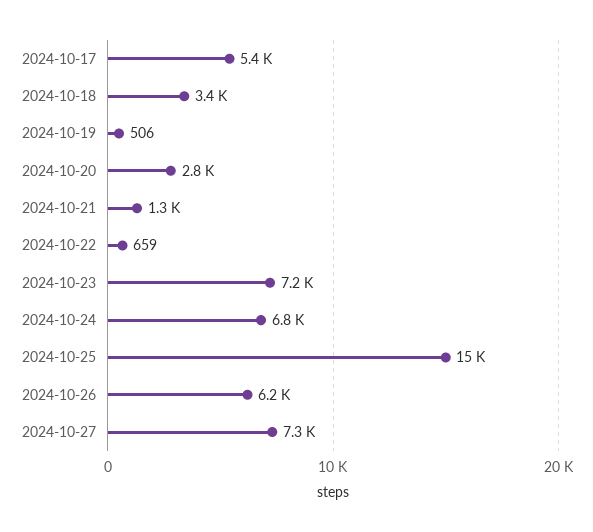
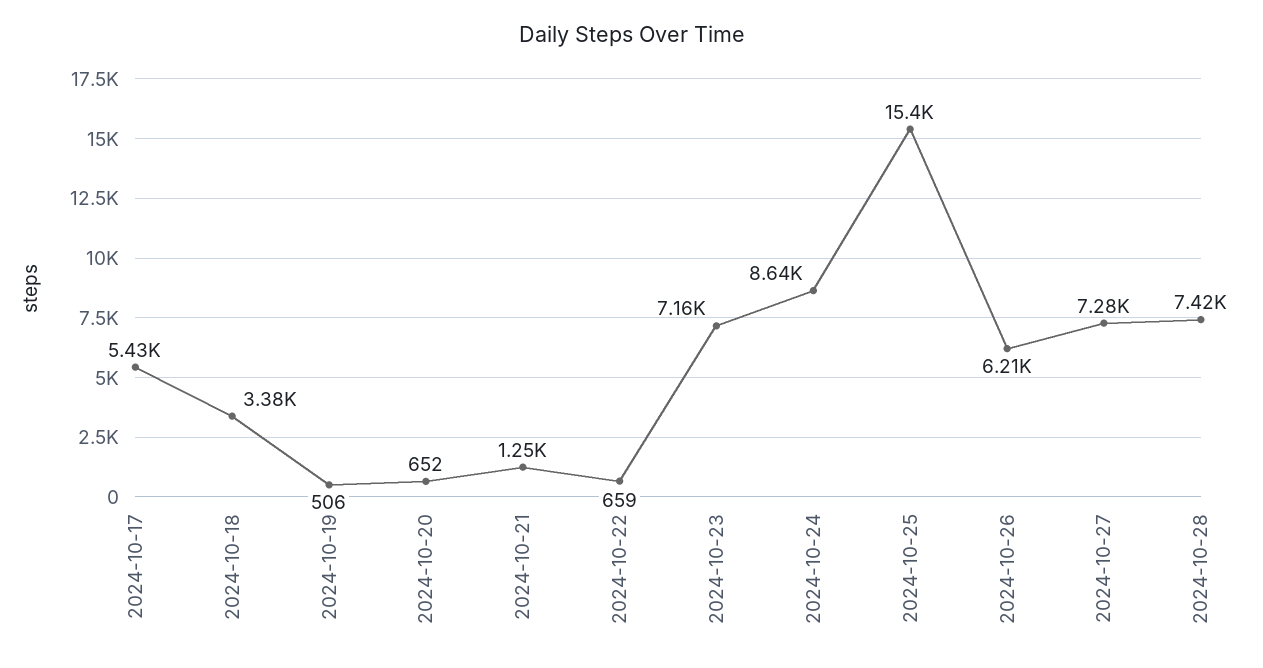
2024-10-20: 2800 -> 652
2024-10-24: 6800 -> 8640
2024-10-28: none -> 7420

